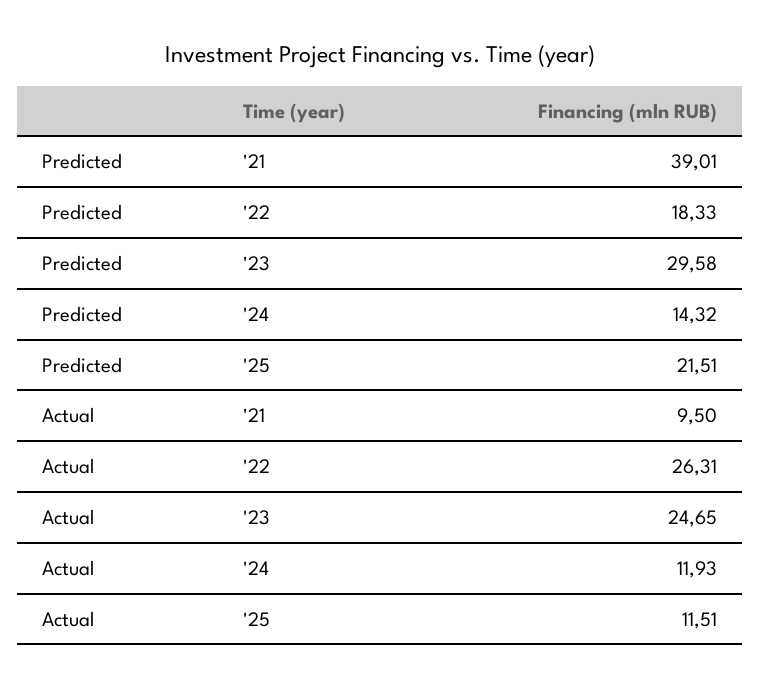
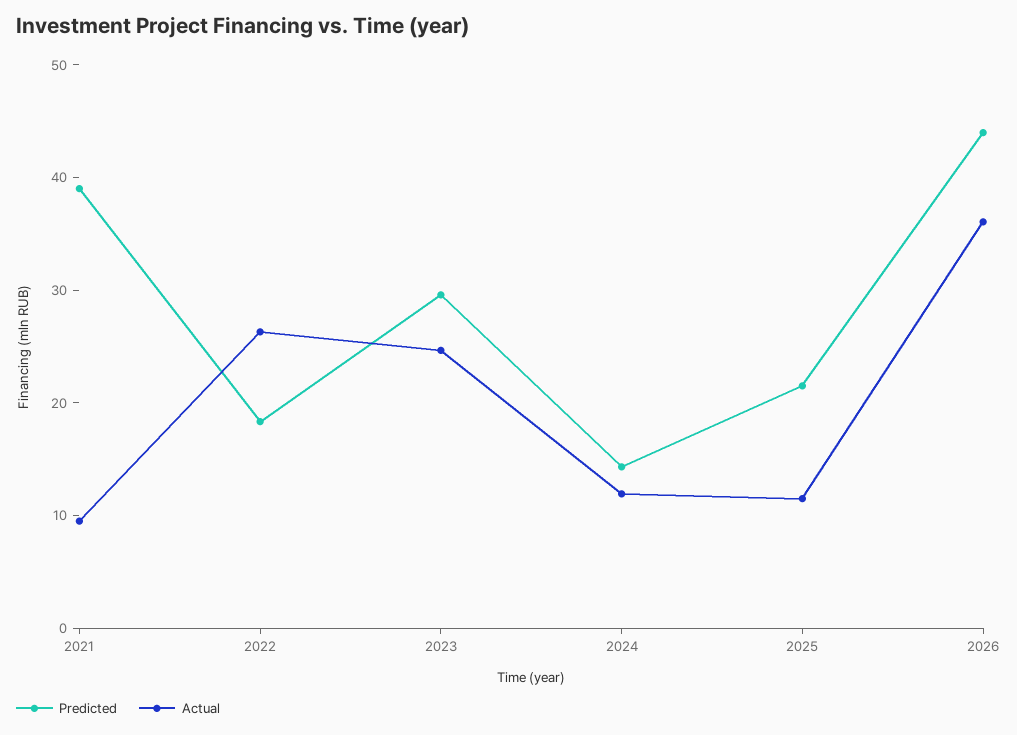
Predicted, 2026: none -> 44
Actual, 2026: none -> 36

